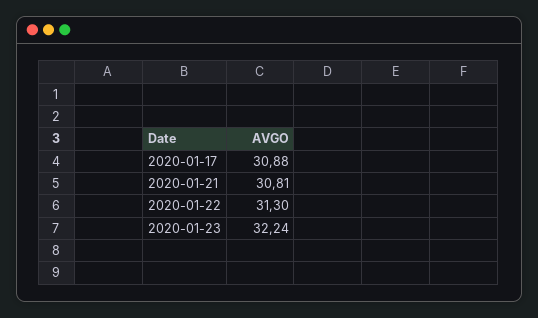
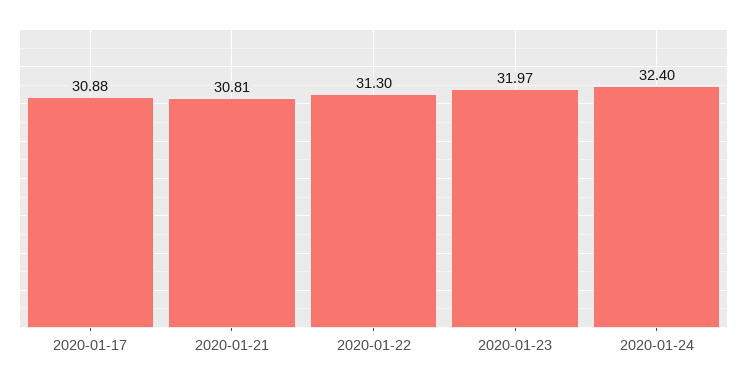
2020-01-23: 32.24 -> 31.97
2020-01-24: none -> 32.4

